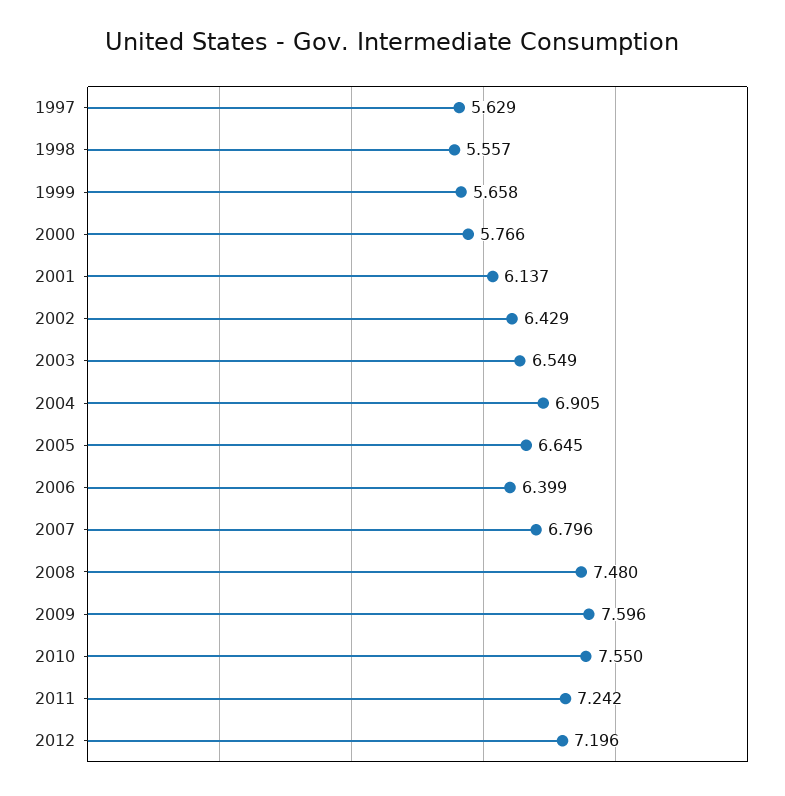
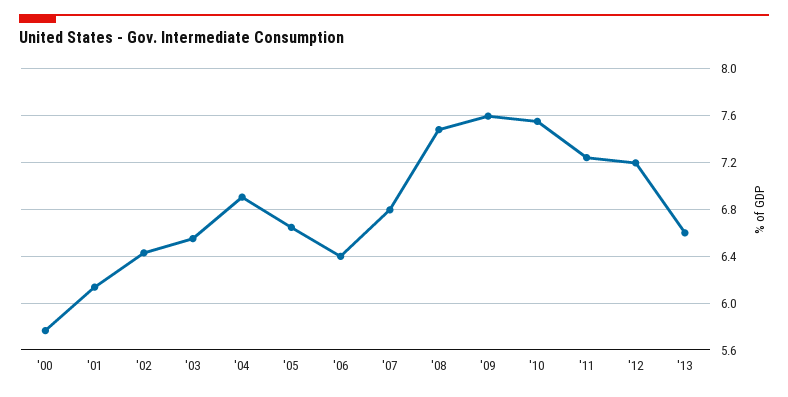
1997: 5.629 -> none
1998: 5.557 -> none
1999: 5.658 -> none
'13: none -> 6.6

